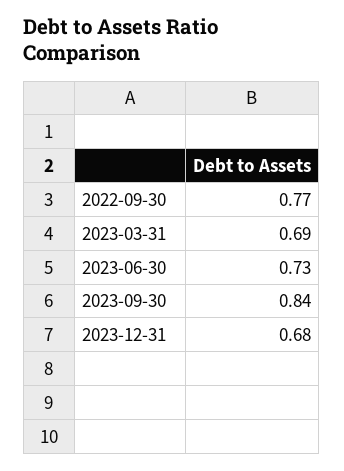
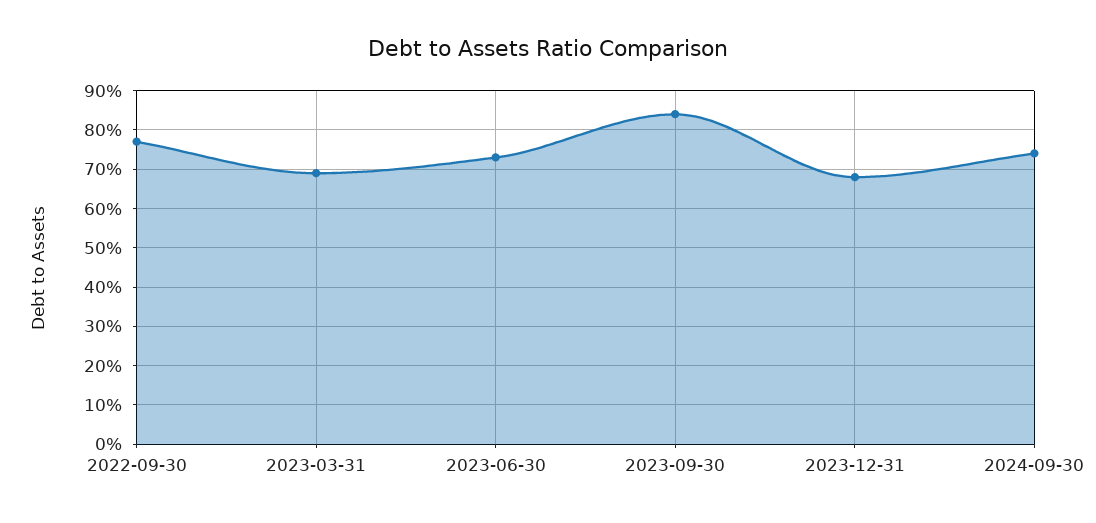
2024-09-30: none -> 0.75

